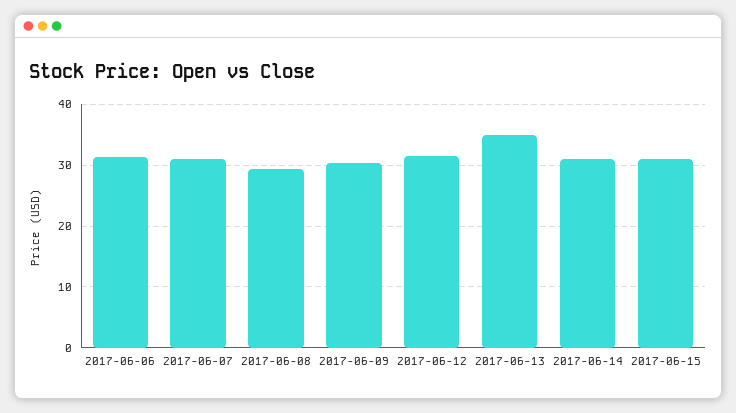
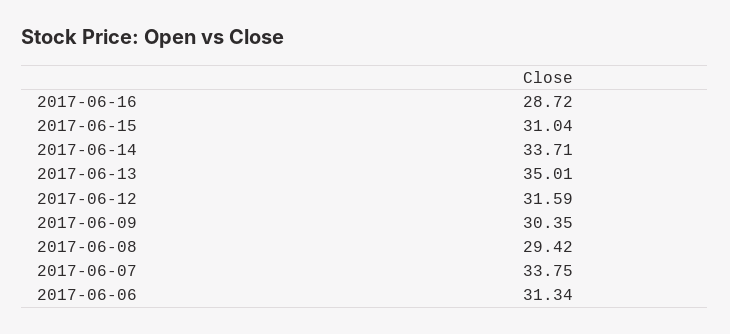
2017-06-07: 31 -> 33.75
2017-06-14: 31 -> 33.71
2017-06-16: none -> 28.72

